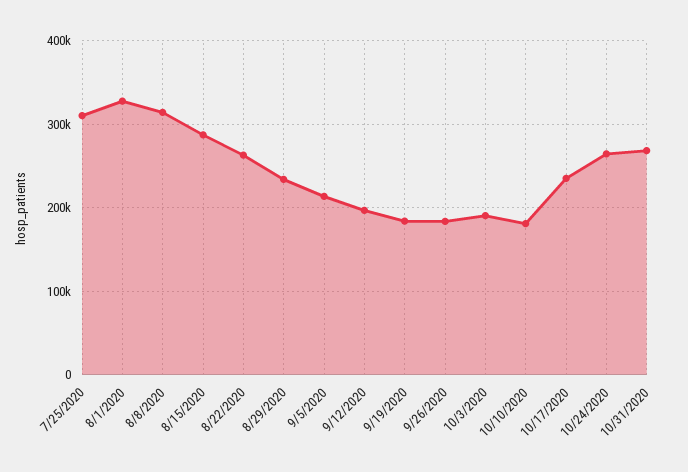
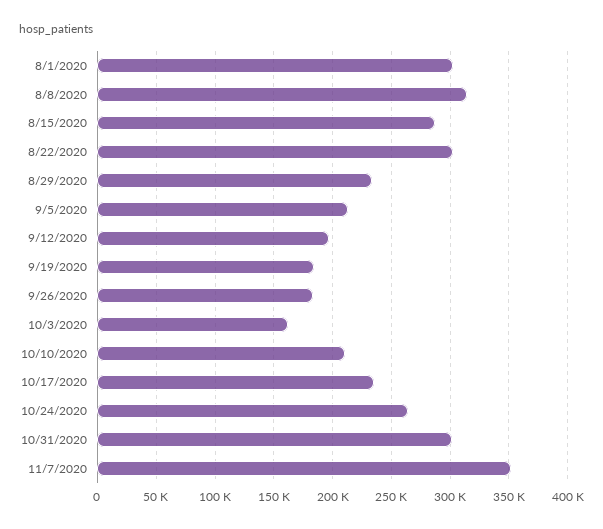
7/25/2020: 310000 -> none
8/1/2020: 330000 -> 300000
8/22/2020: 260000 -> 300000
10/3/2020: 190000 -> 160000
10/10/2020: 180000 -> 210000
10/31/2020: 270000 -> 300000
11/7/2020: none -> 350000

